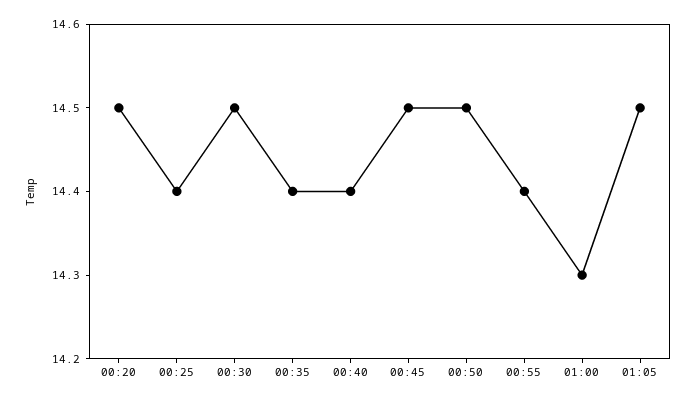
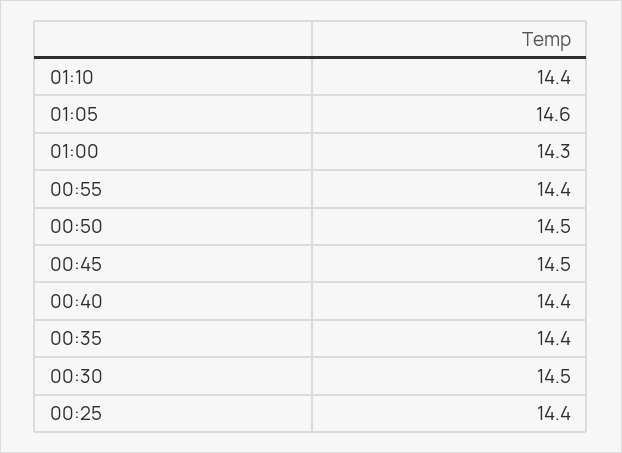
00:20: 14.5 -> none
01:05: 14.5 -> 14.6
01:10: none -> 14.4

